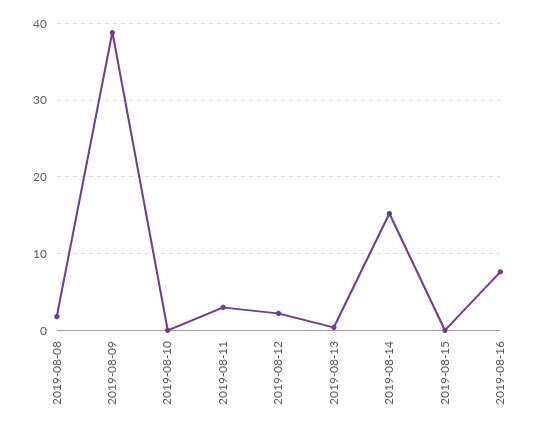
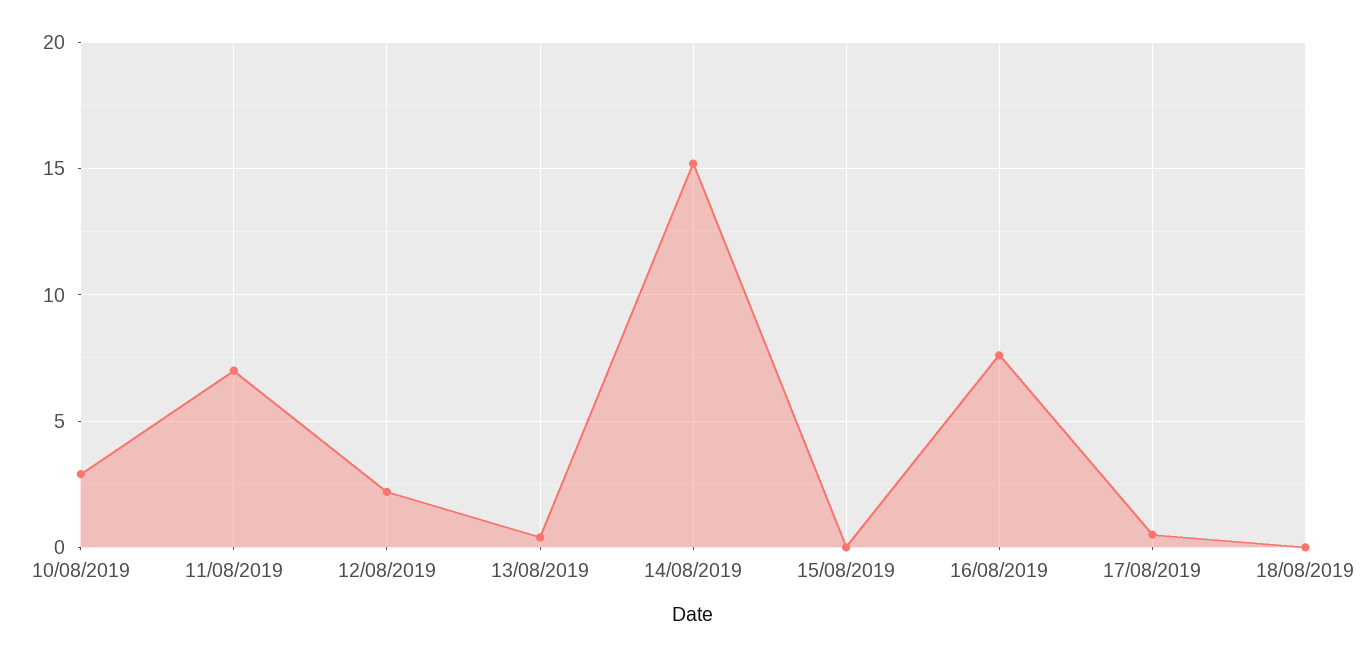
2019-08-08: 2 -> none
2019-08-09: 39 -> none
2019-08-10: 0 -> 3
2019-08-11: 3 -> 7
17/08/2019: none -> 0.5
18/08/2019: none -> 0

